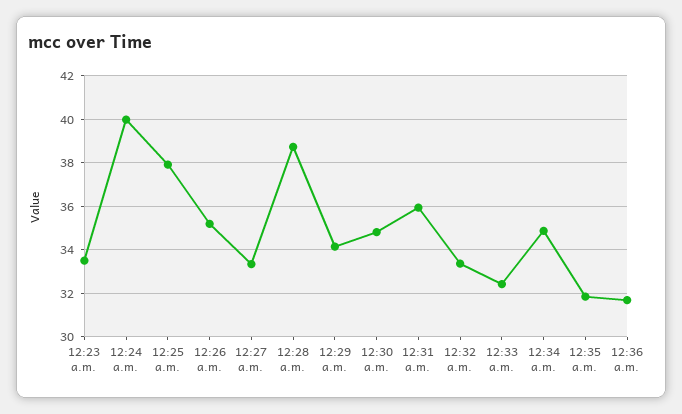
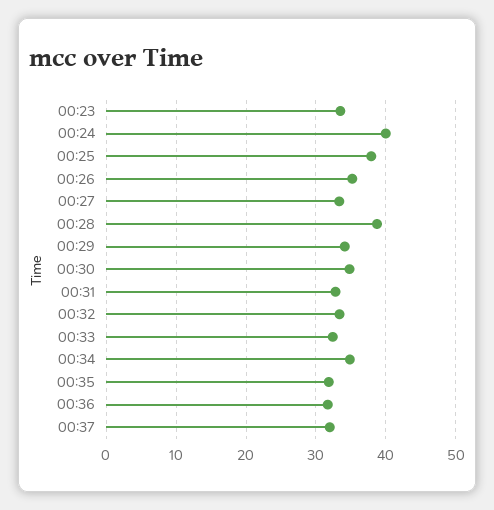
12:31 a.m.: 36 -> 33
00:37: none -> 32

